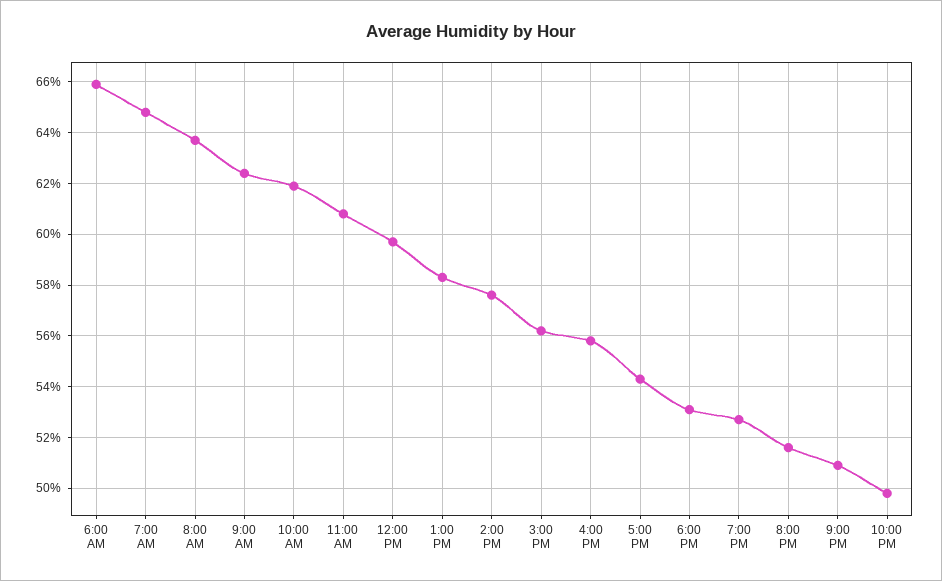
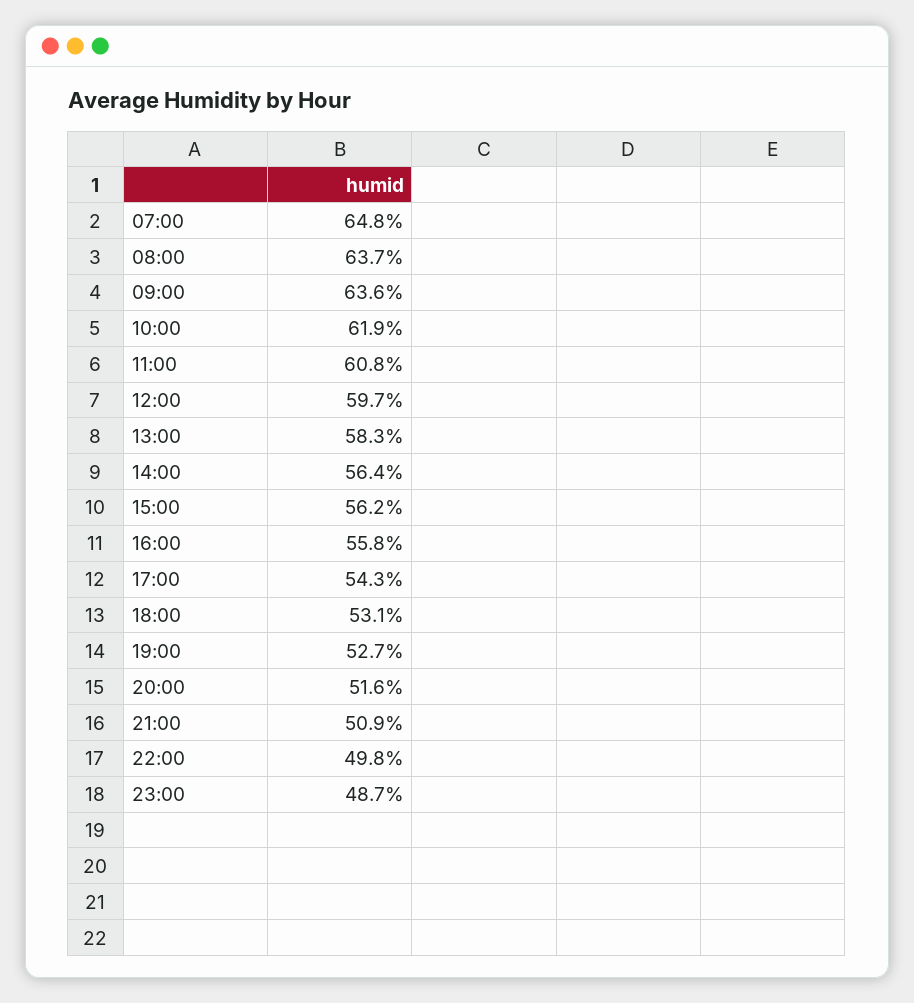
6:00 AM: 66 -> none
9:00 AM: 62.5 -> 63.6
2:00 PM: 57.5 -> 56.4
23:00: none -> 48.7

